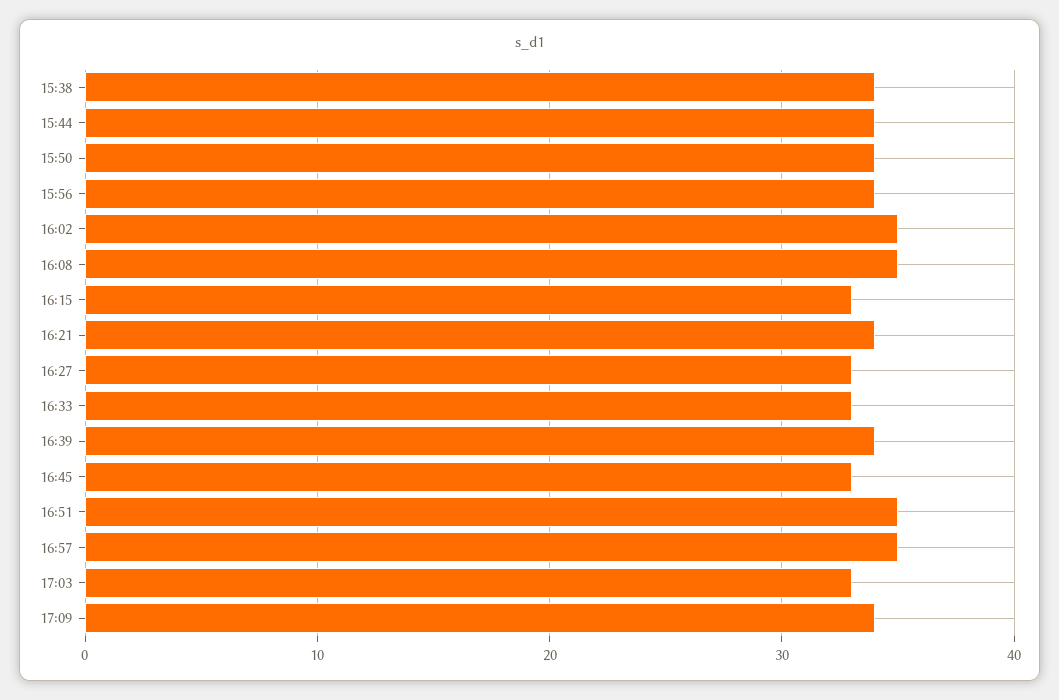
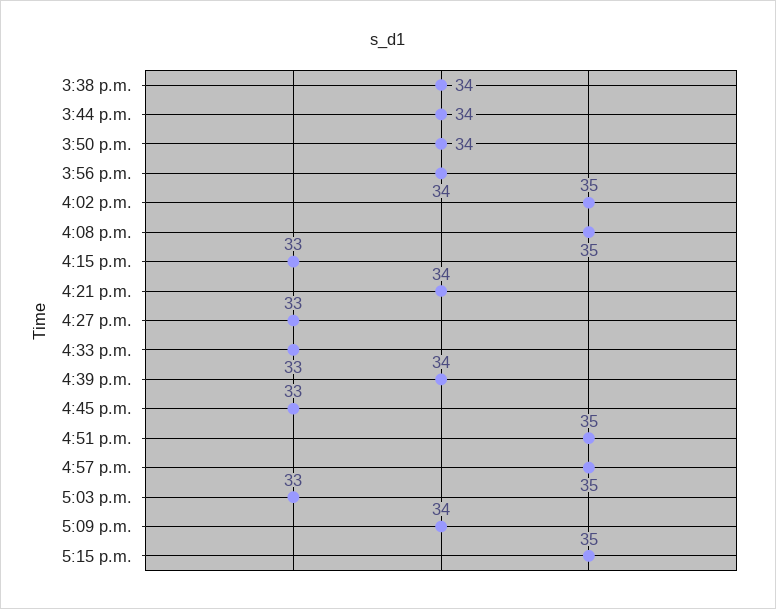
5:15 p.m.: none -> 35

